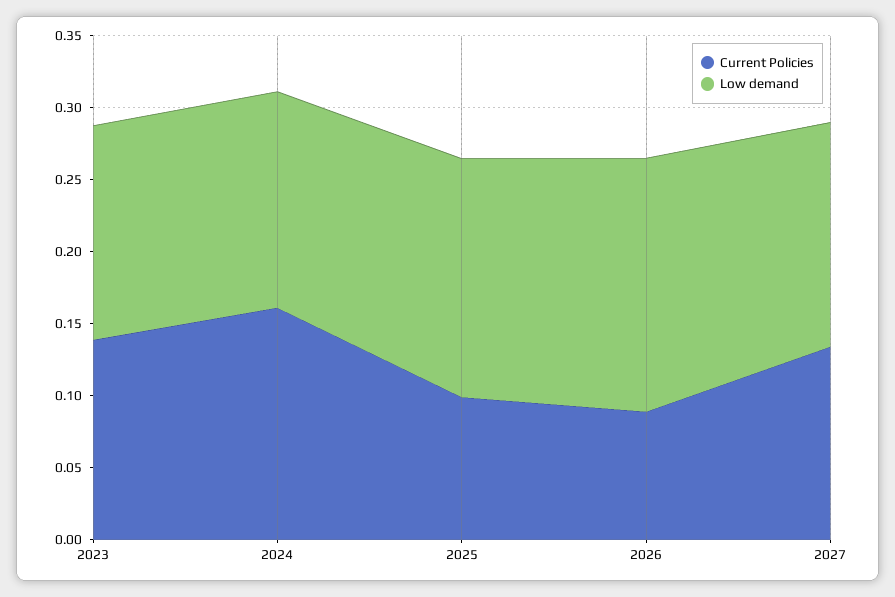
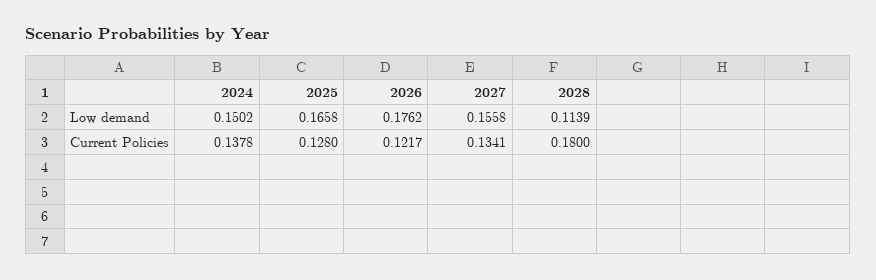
Current Policies, 2023: 0.14 -> none
Low demand, 2023: 0.15 -> none
Current Policies, 2024: 0.16 -> 0.1378
Current Policies, 2025: 0.1 -> 0.128
Current Policies, 2026: 0.09 -> 0.1217
Low demand, 2028: none -> 0.1139
Current Policies, 2028: none -> 0.18

